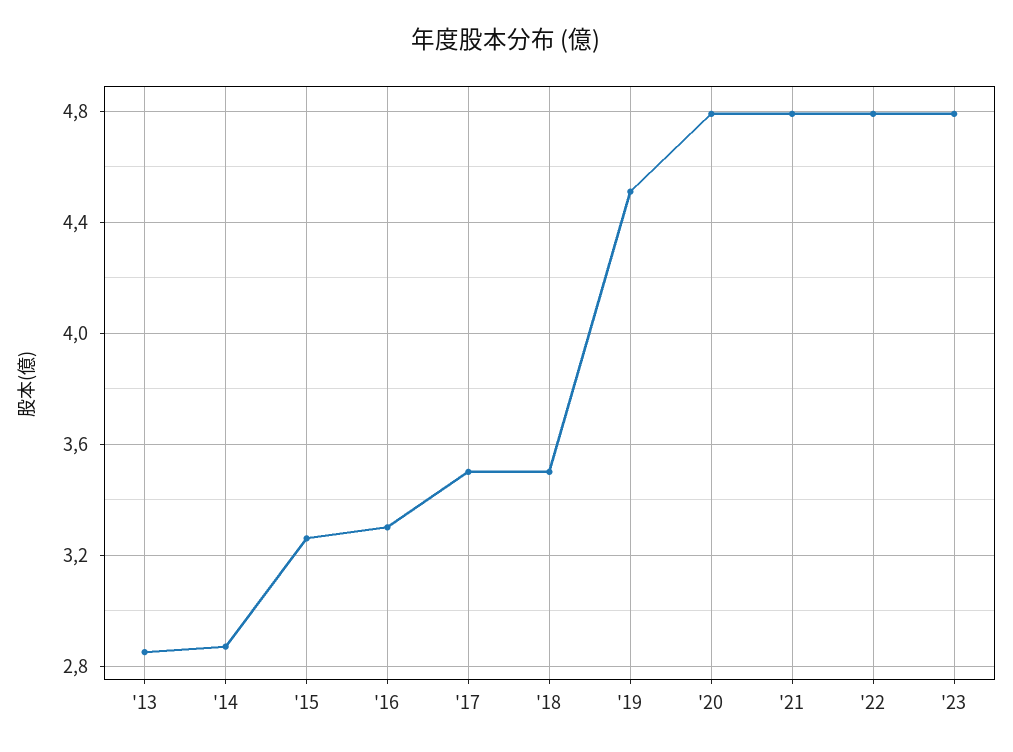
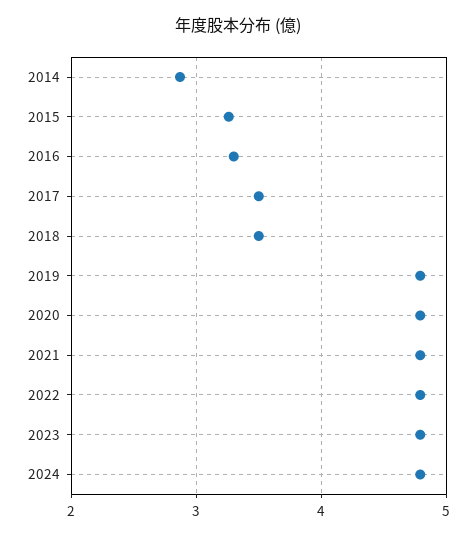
'13: 2.85 -> none
'19: 4.5 -> 4.8
2024: none -> 4.8

